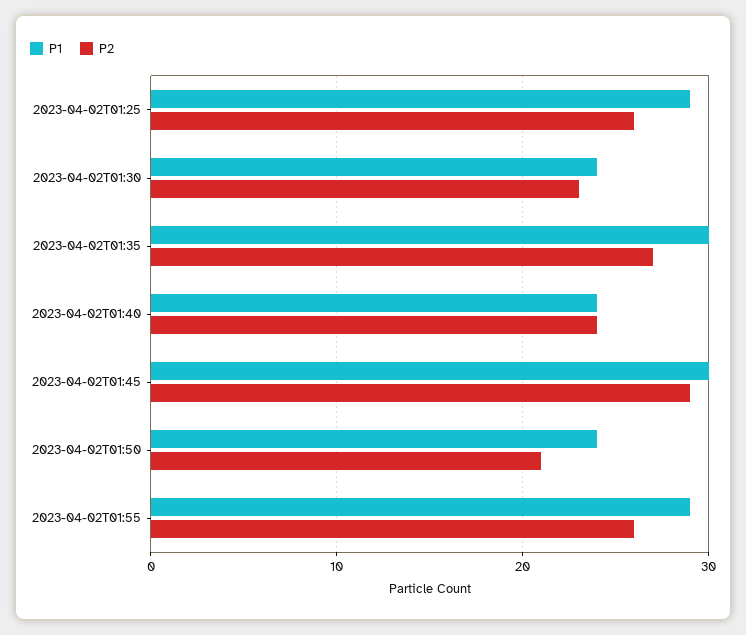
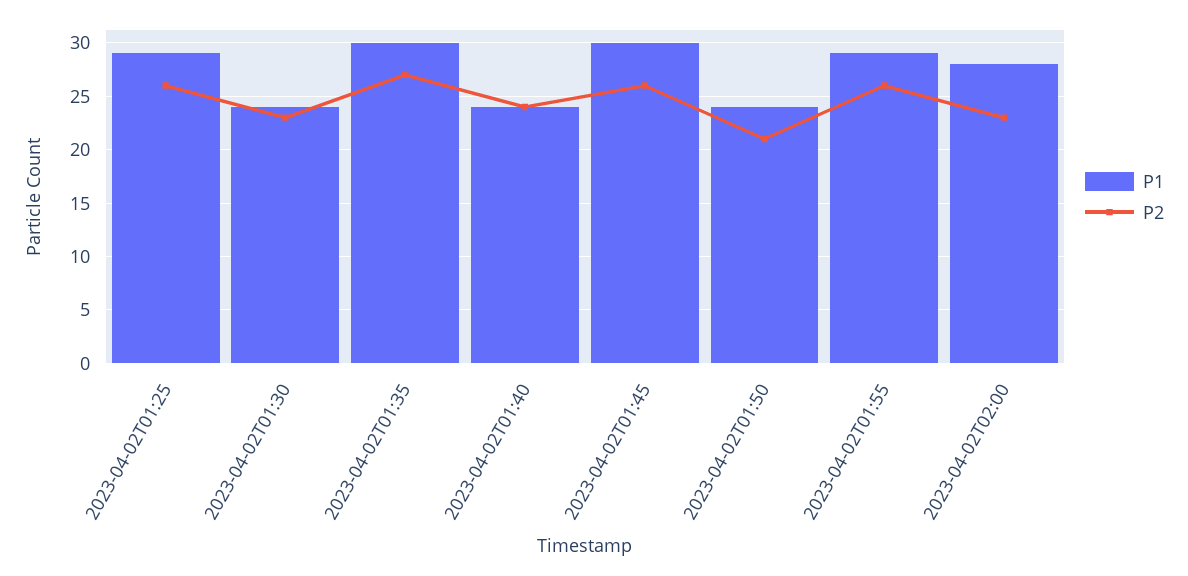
P2, 2023-04-02T01:45: 29 -> 26
P1, 2023-04-02T02:00: none -> 28
P2, 2023-04-02T02:00: none -> 23

